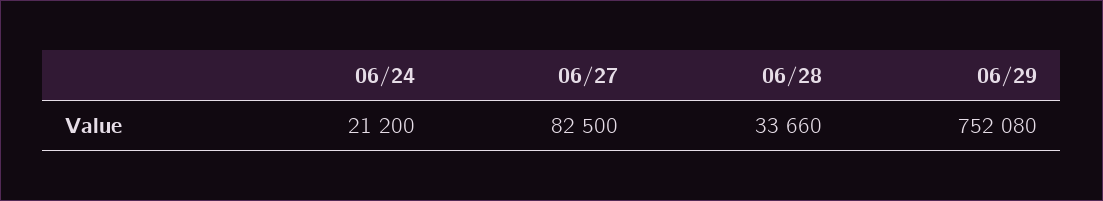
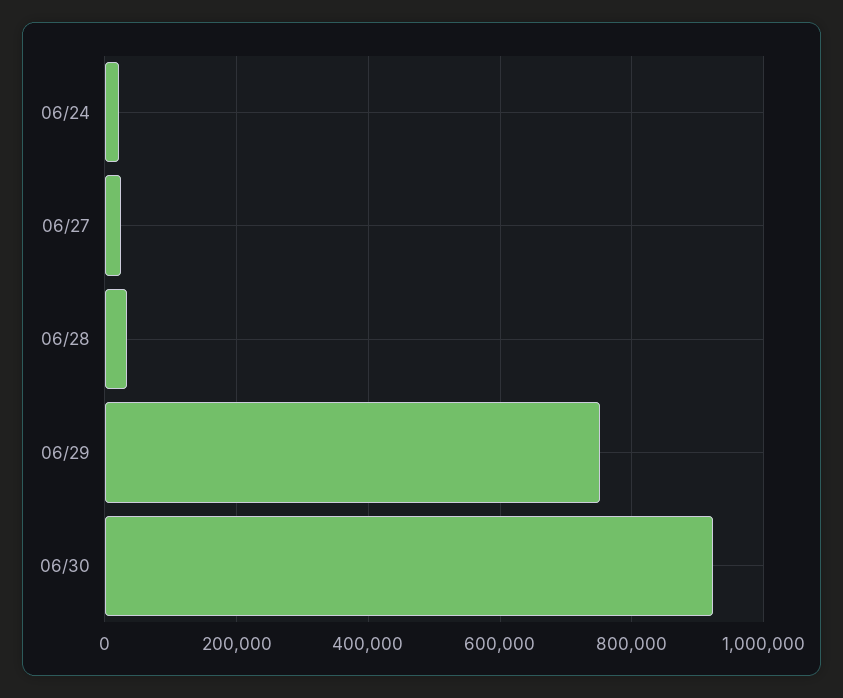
06/27: 82500 -> 20000
06/30: none -> 920000

